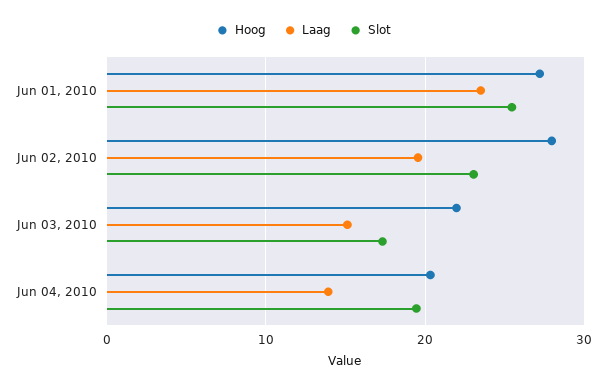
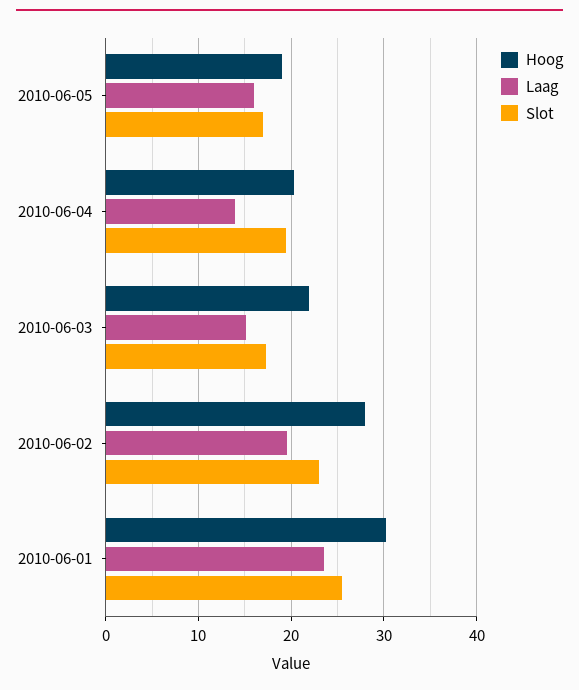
Hoog, Jun 01, 2010: 27 -> 30
Hoog, 2010-06-05: none -> 19
Laag, 2010-06-05: none -> 16
Slot, 2010-06-05: none -> 17

